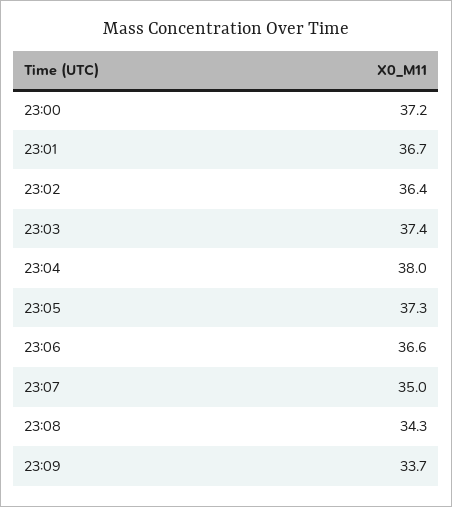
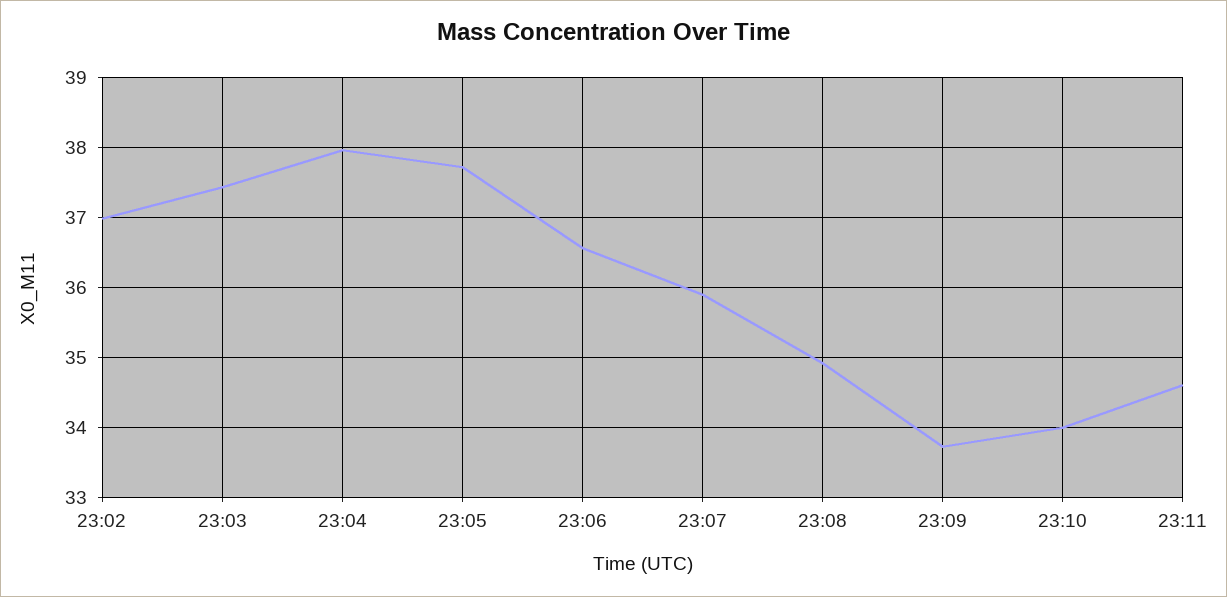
23:00: 37.2 -> none
23:01: 36.7 -> none
23:02: 36.4 -> 37
23:05: 37.3 -> 37.7
23:07: 35 -> 35.9
23:08: 34.3 -> 34.9
23:10: none -> 34
23:11: none -> 34.6

